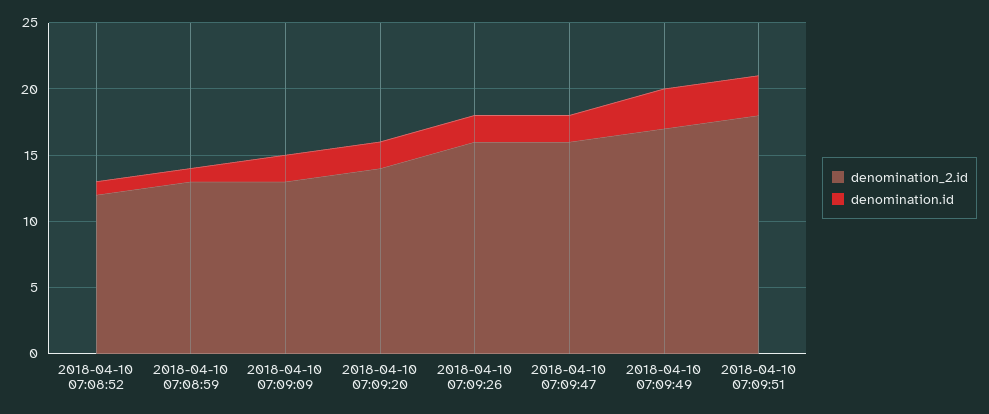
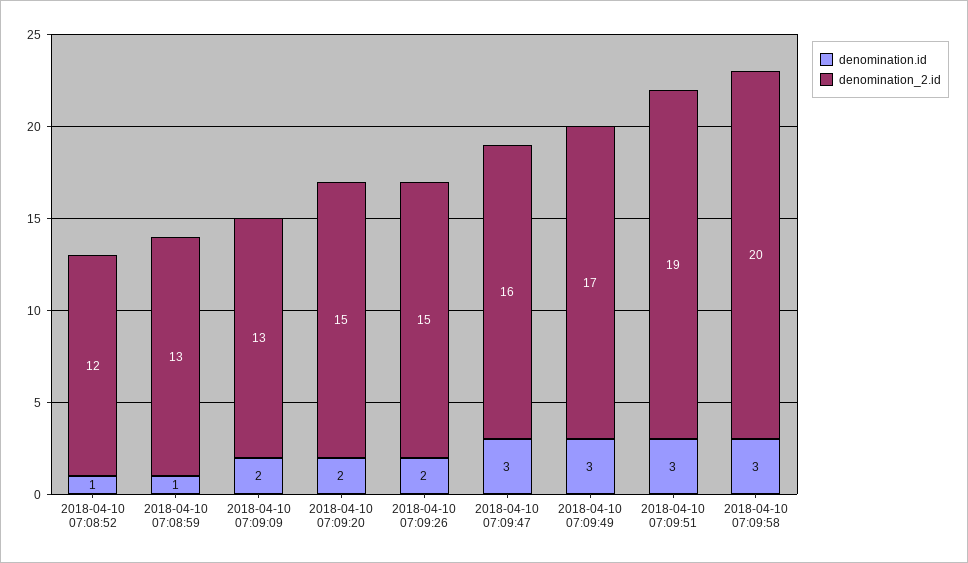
denomination_2.id, 2018-04-10 07:09:20: 14 -> 15
denomination_2.id, 2018-04-10 07:09:26: 16 -> 15
denomination.id, 2018-04-10 07:09:47: 2 -> 3
denomination_2.id, 2018-04-10 07:09:51: 18 -> 19
denomination.id, 2018-04-10 07:09:58: none -> 3
denomination_2.id, 2018-04-10 07:09:58: none -> 20

